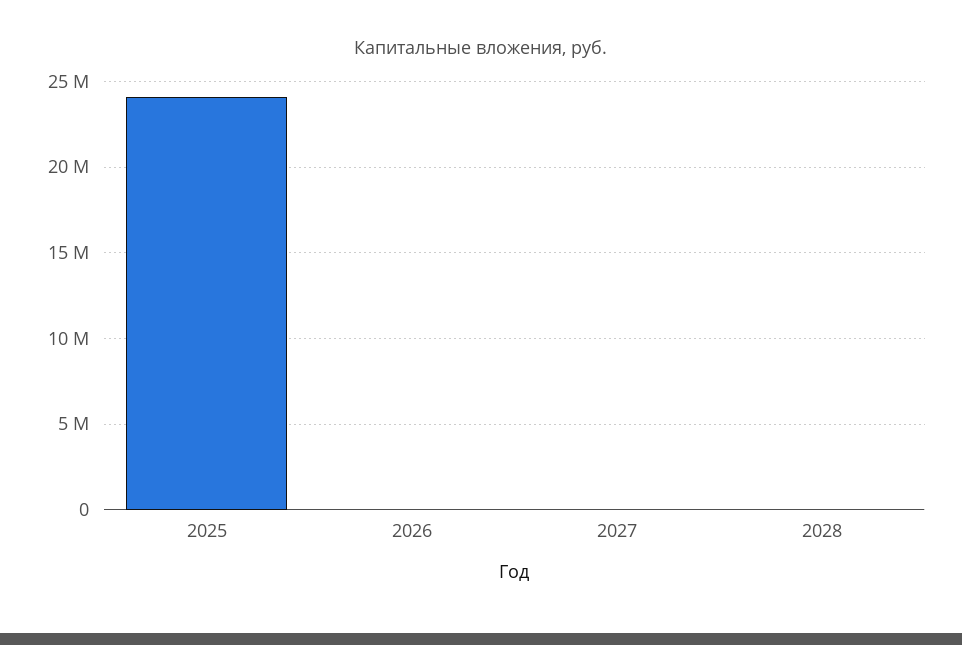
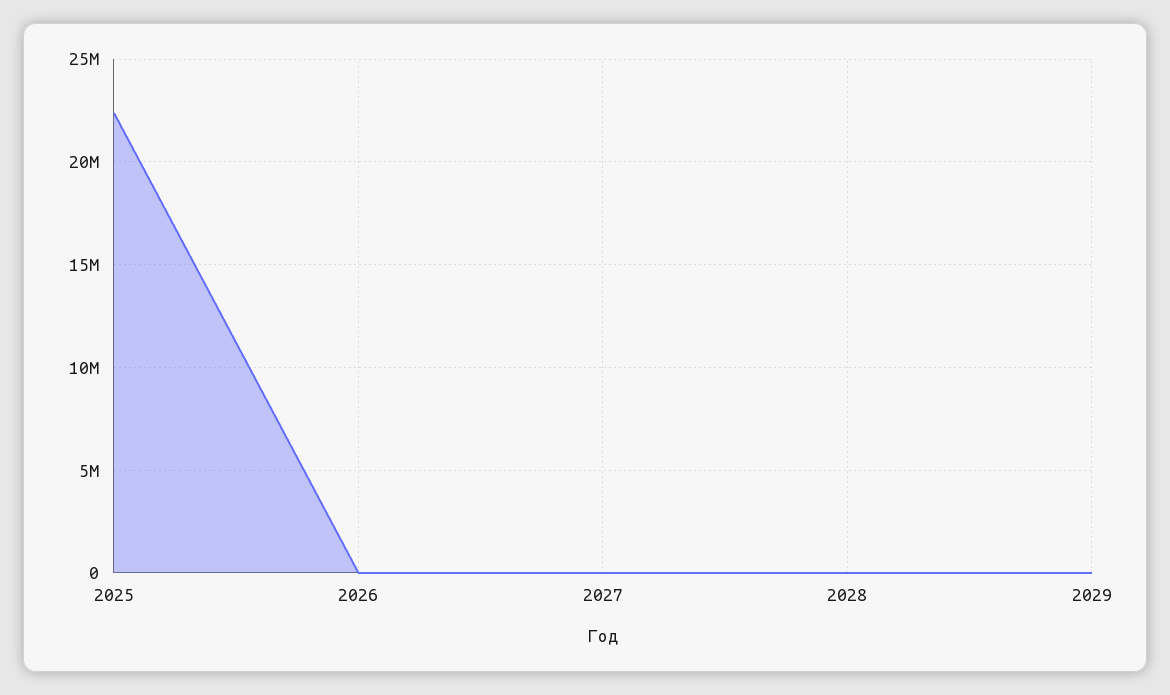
2025: 24000000 -> 22500000
2029: none -> 0

